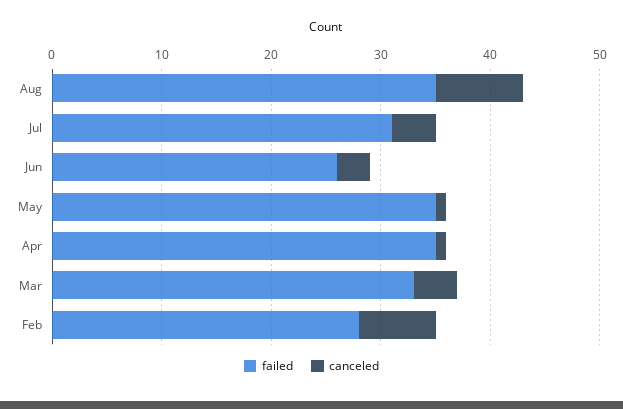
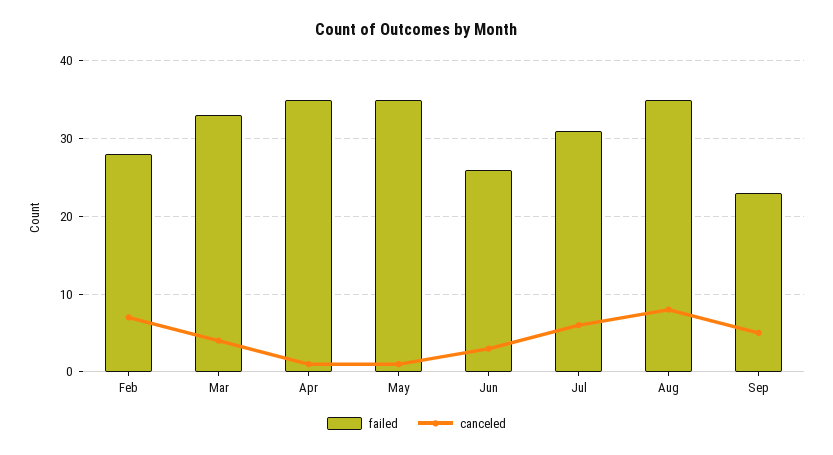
canceled, Jul: 4 -> 6
failed, Sep: none -> 23
canceled, Sep: none -> 5

